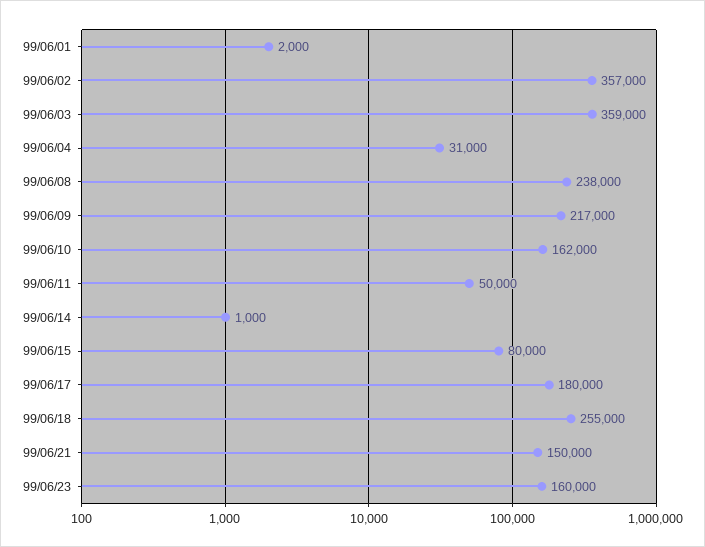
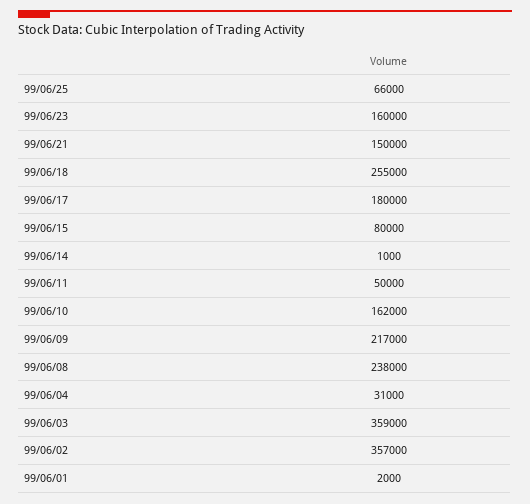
99/06/25: none -> 66000

